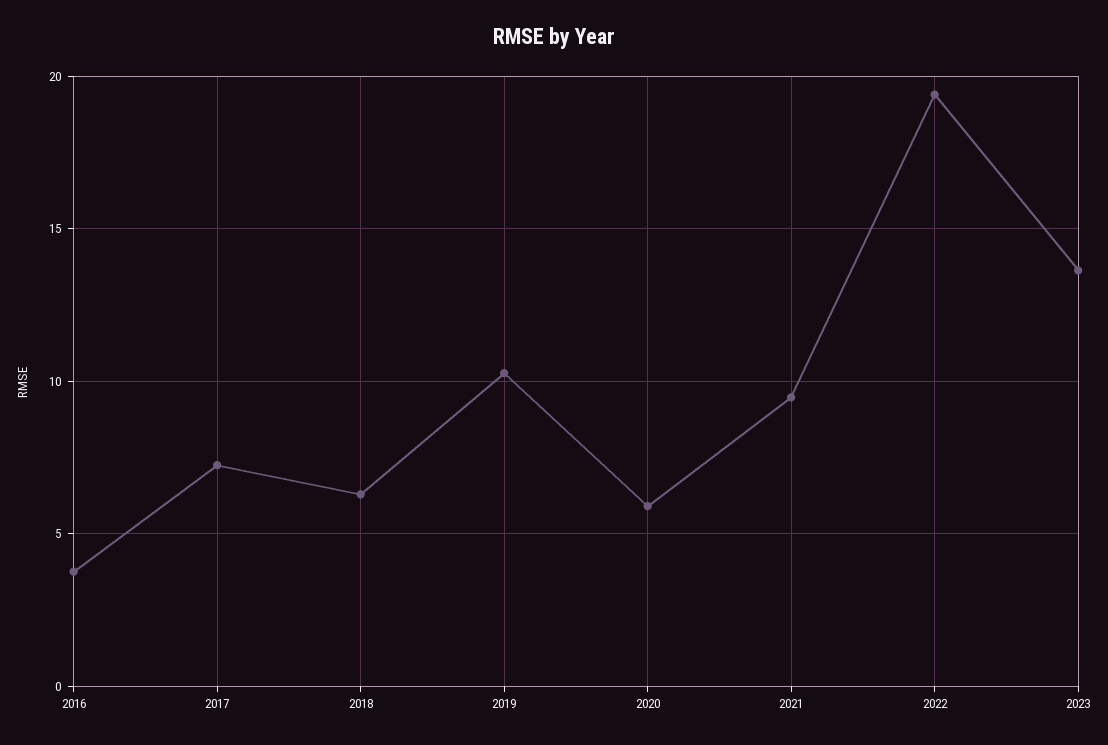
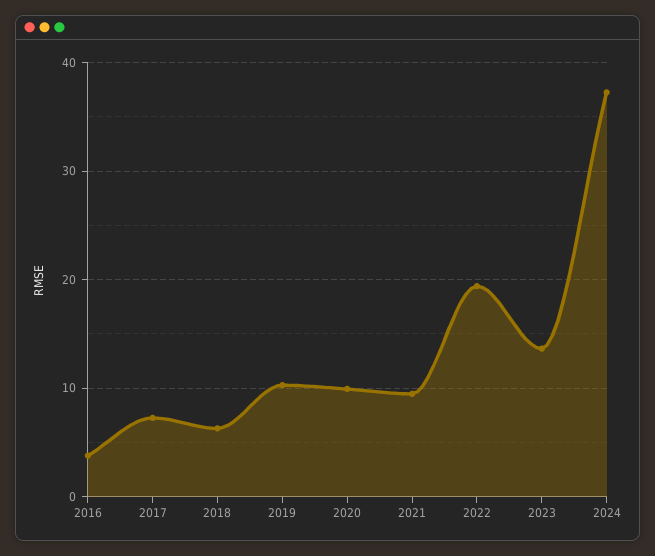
2020: 6 -> 10
2024: none -> 37

